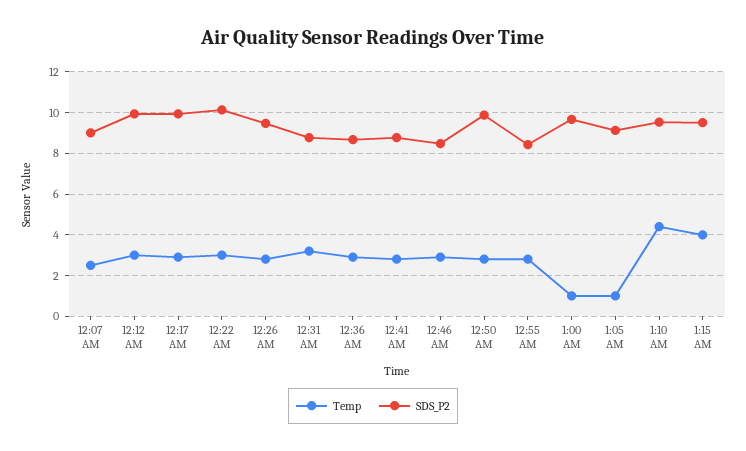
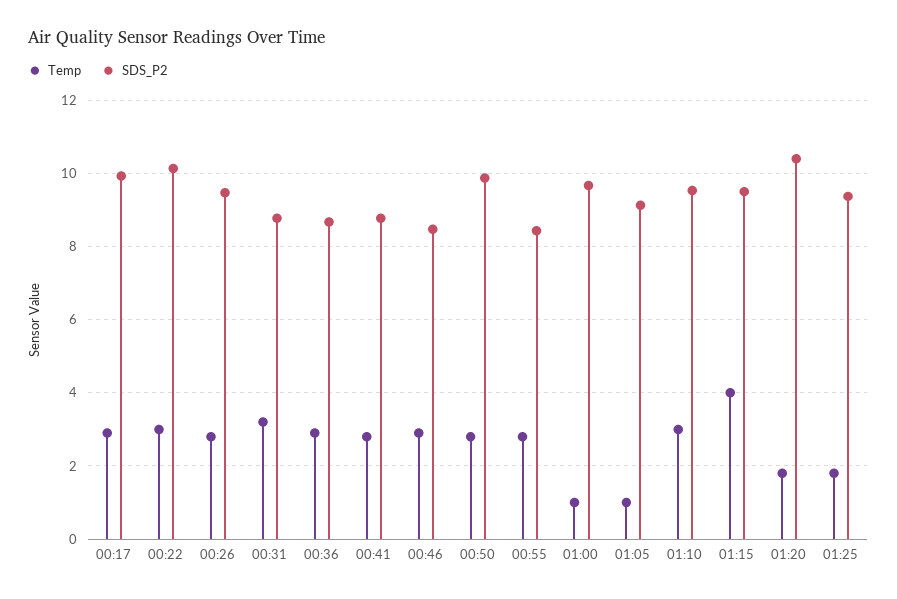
Temp, 12:07 AM: 2.5 -> none
SDS_P2, 12:07 AM: 9 -> none
Temp, 12:12 AM: 3 -> none
SDS_P2, 12:12 AM: 10 -> none
Temp, 1:10 AM: 4.5 -> 3
Temp, 01:20: none -> 1.8
SDS_P2, 01:20: none -> 10.4
Temp, 01:25: none -> 1.8
SDS_P2, 01:25: none -> 9.4

